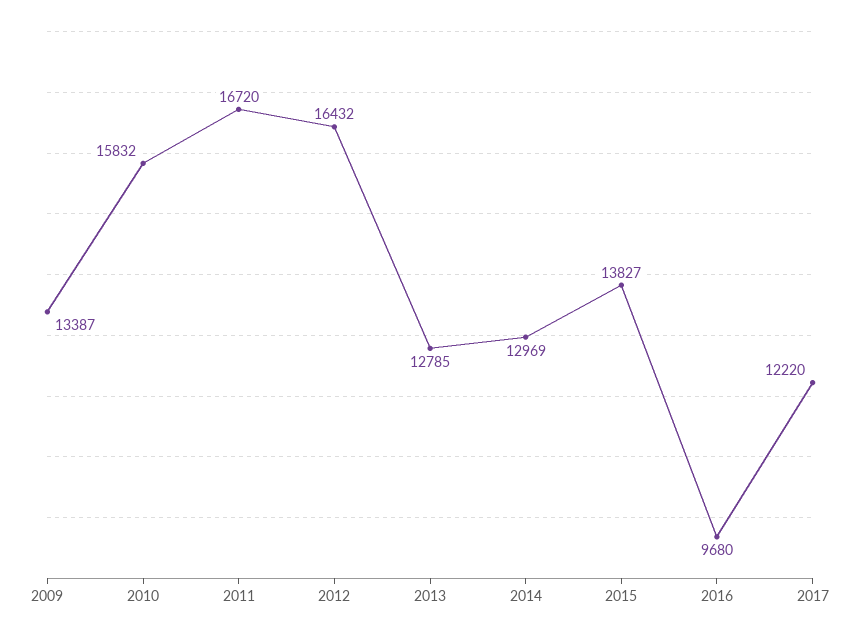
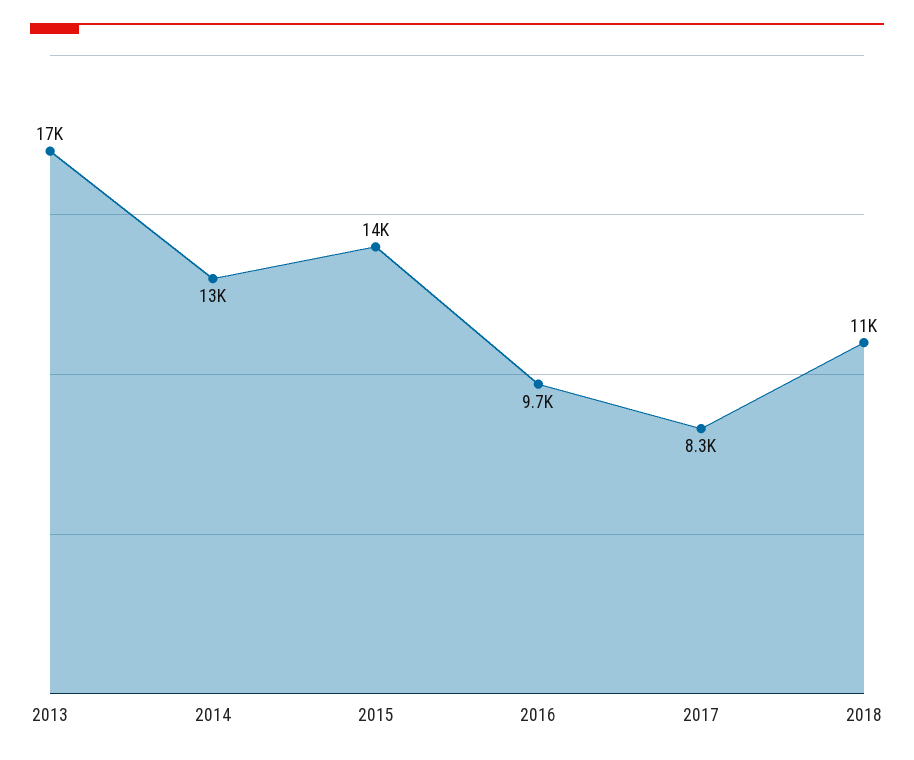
2009: 13387 -> none
2010: 15832 -> none
2011: 16720 -> none
2012: 16432 -> none
2013: 12785 -> 17000
2017: 12220 -> 8300
2018: none -> 11000

